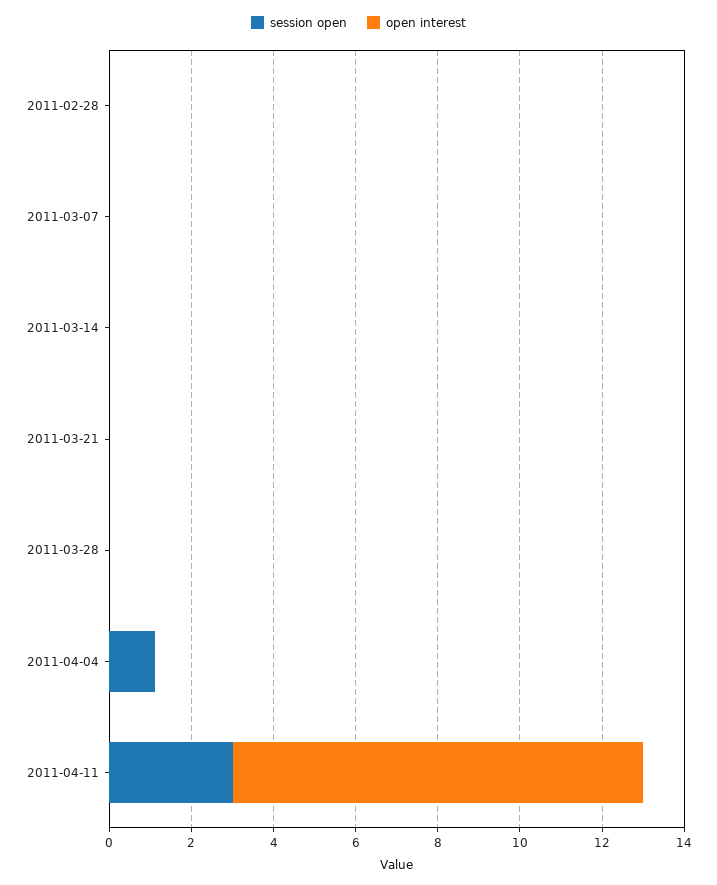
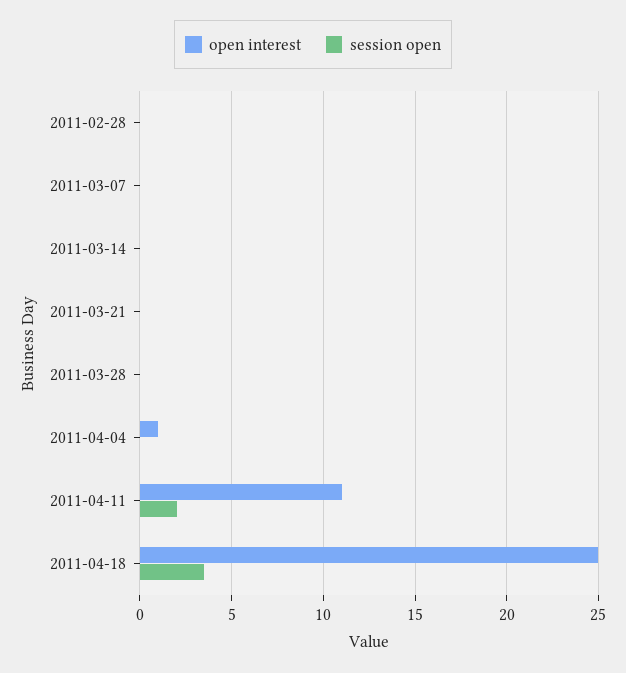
session open, 2011-04-04: 1 -> 0
open interest, 2011-04-04: 0 -> 1
session open, 2011-04-11: 3 -> 2
open interest, 2011-04-11: 10 -> 11
open interest, 2011-04-18: none -> 25
session open, 2011-04-18: none -> 3.5

